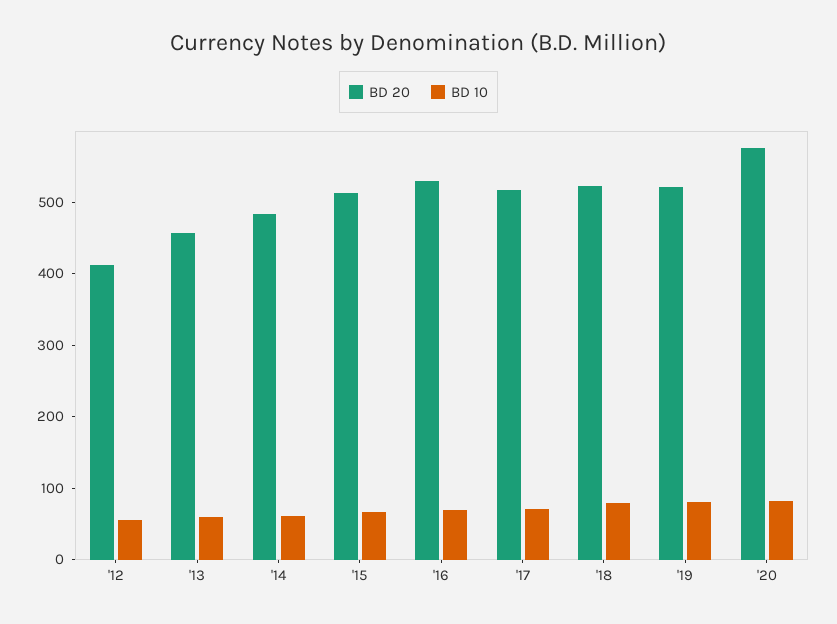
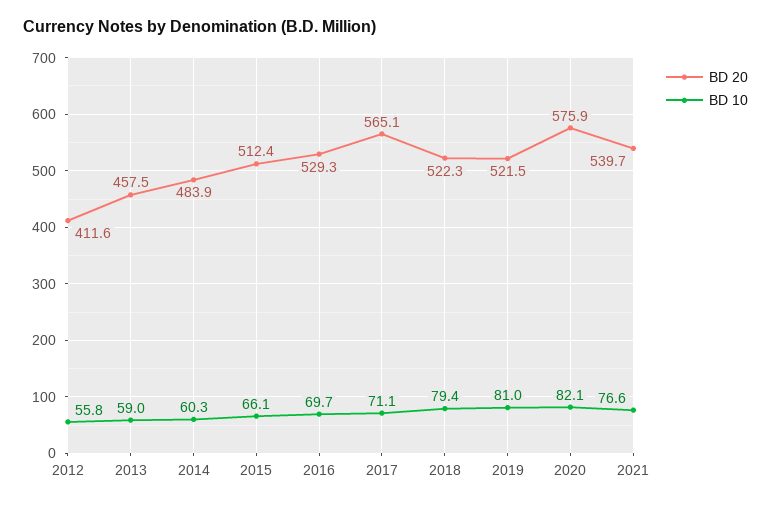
BD 20, '17: 520 -> 565.1
BD 20, 2021: none -> 539.7
BD 10, 2021: none -> 76.6

